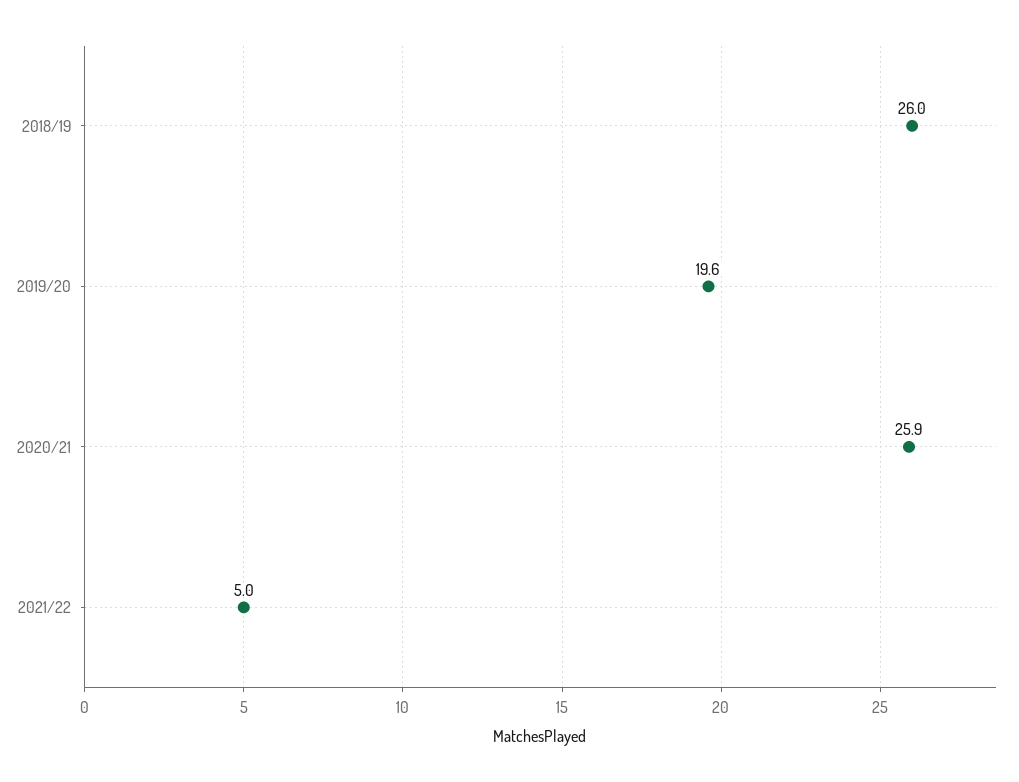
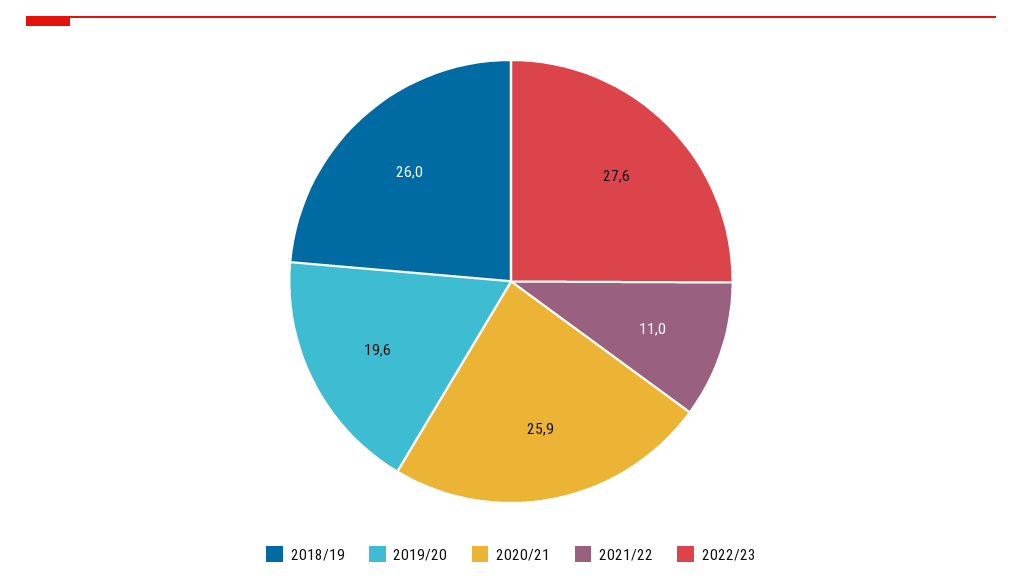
2021/22: 5 -> 11
2022/23: none -> 27.6

